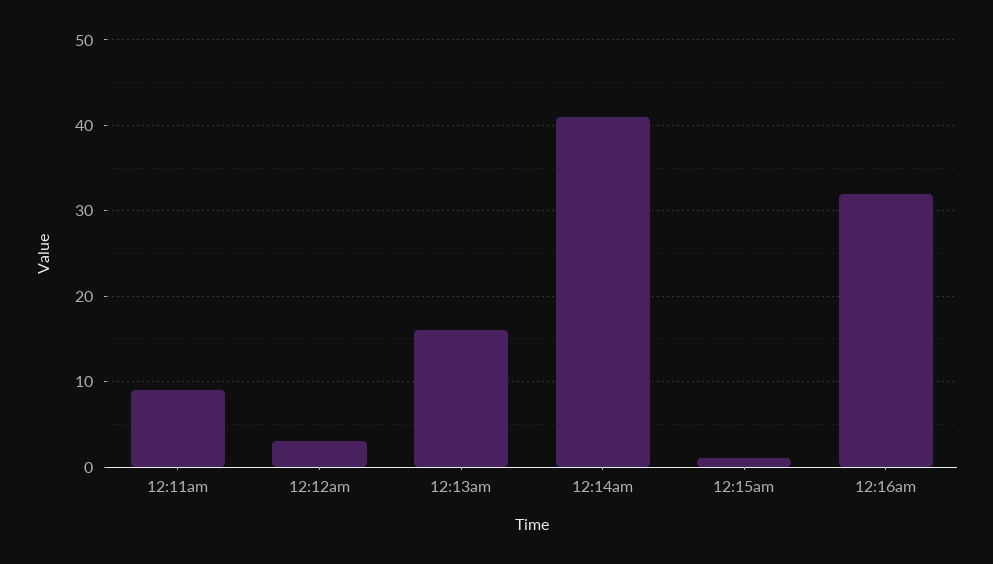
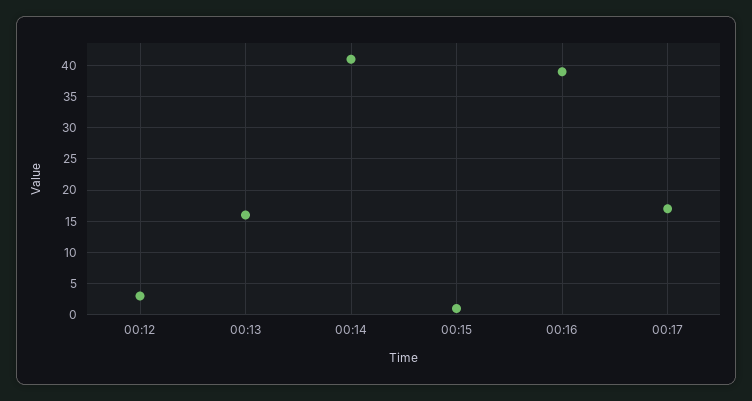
12:11am: 9 -> none
12:16am: 32 -> 39
00:17: none -> 17

